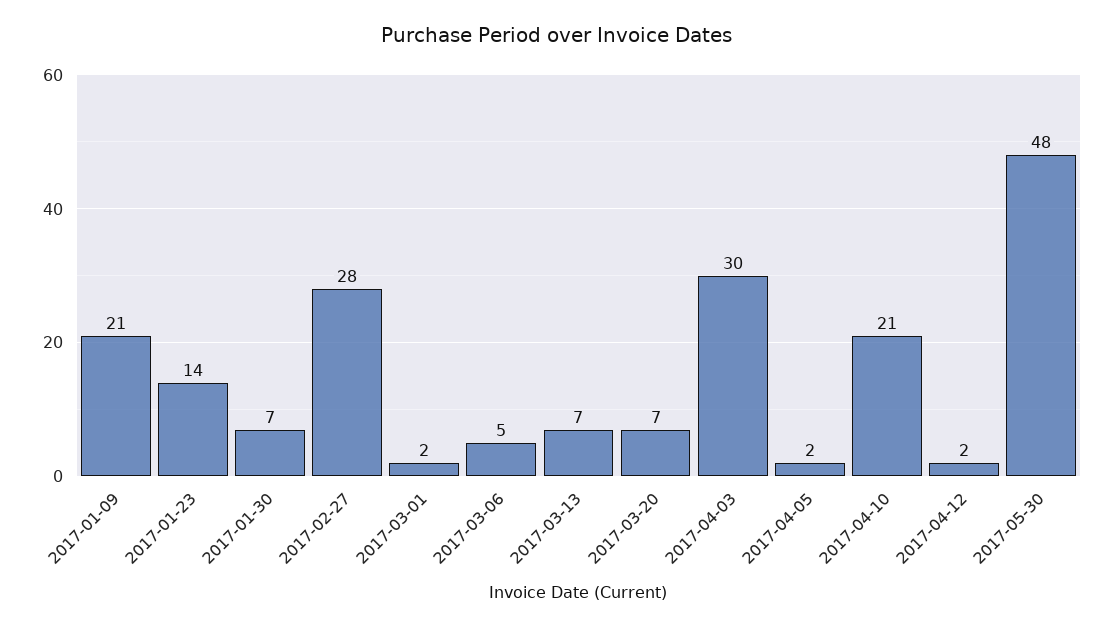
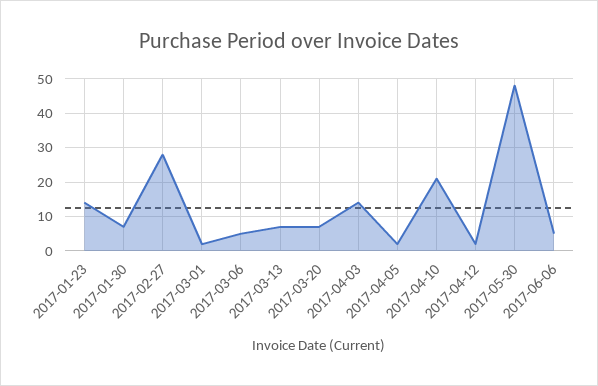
2017-01-09: 21 -> none
2017-04-03: 30 -> 15
2017-06-06: none -> 5

